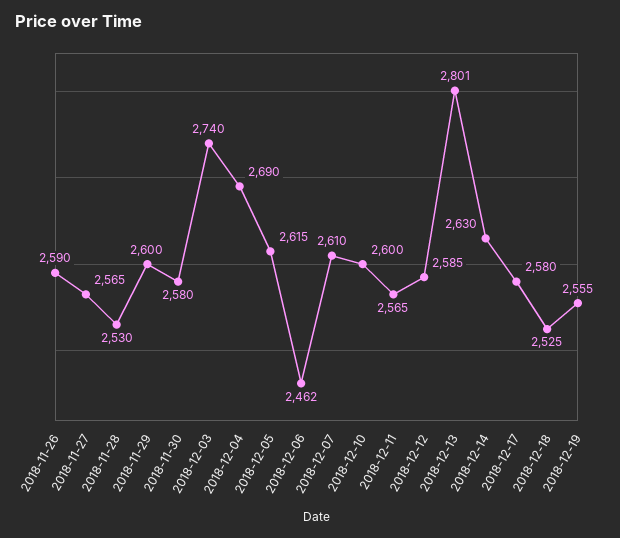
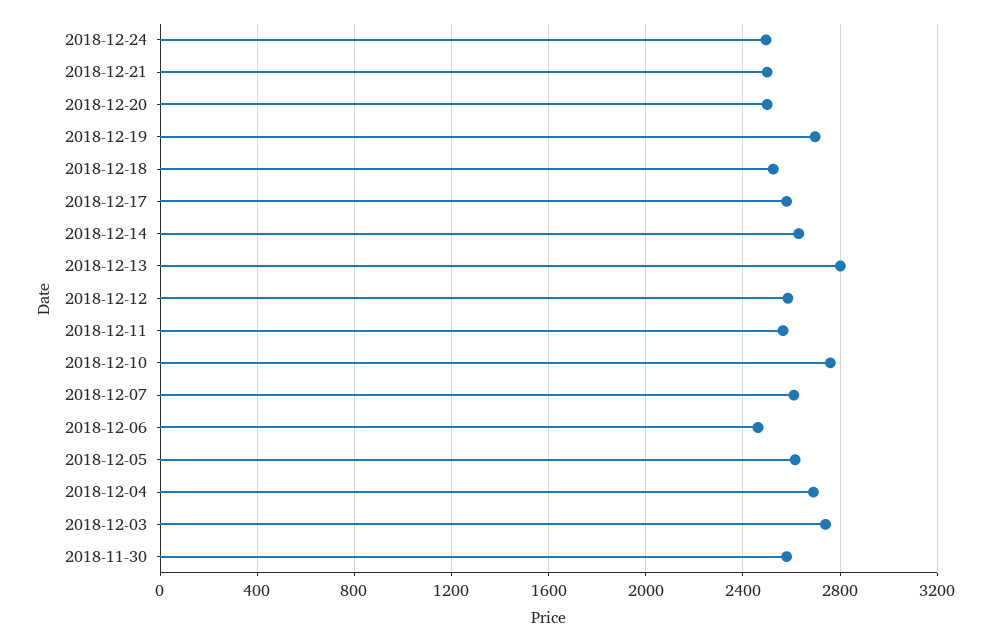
2018-11-26: 2590 -> none
2018-11-27: 2565 -> none
2018-11-28: 2530 -> none
2018-11-29: 2600 -> none
2018-12-10: 2600 -> 2750
2018-12-19: 2555 -> 2700
2018-12-24: none -> 2500
2018-12-21: none -> 2500
2018-12-20: none -> 2500

